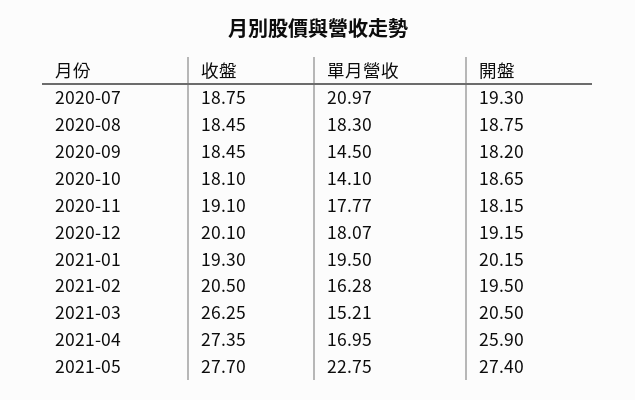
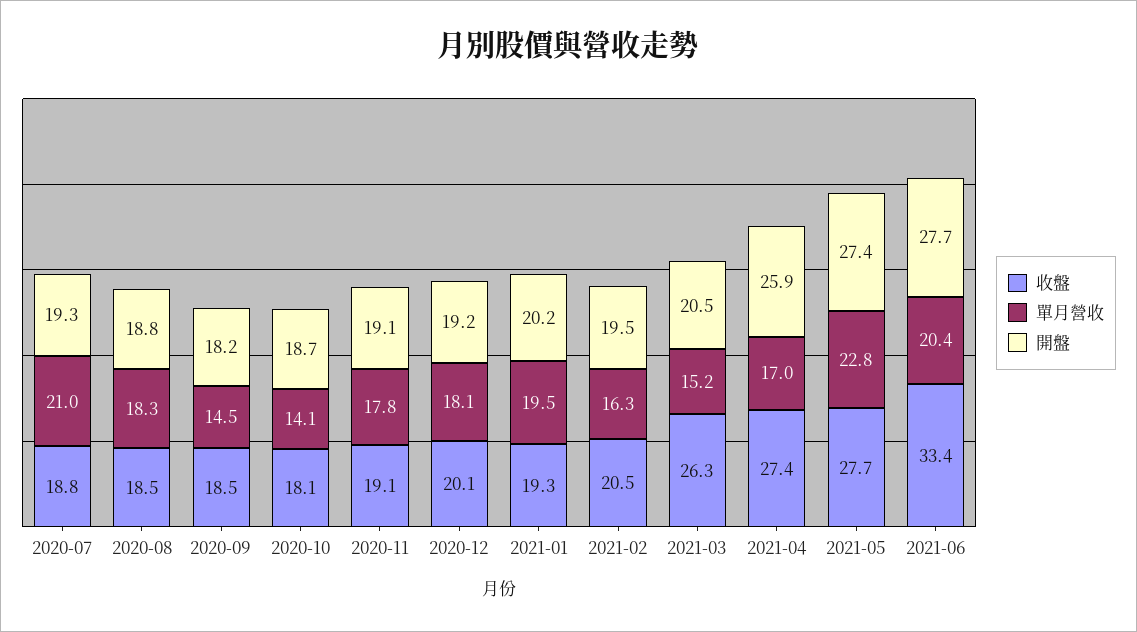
開盤, 2020-11: 18.15 -> 19.1
收盤, 2021-06: none -> 33.4
單月營收, 2021-06: none -> 20.4
開盤, 2021-06: none -> 27.7

